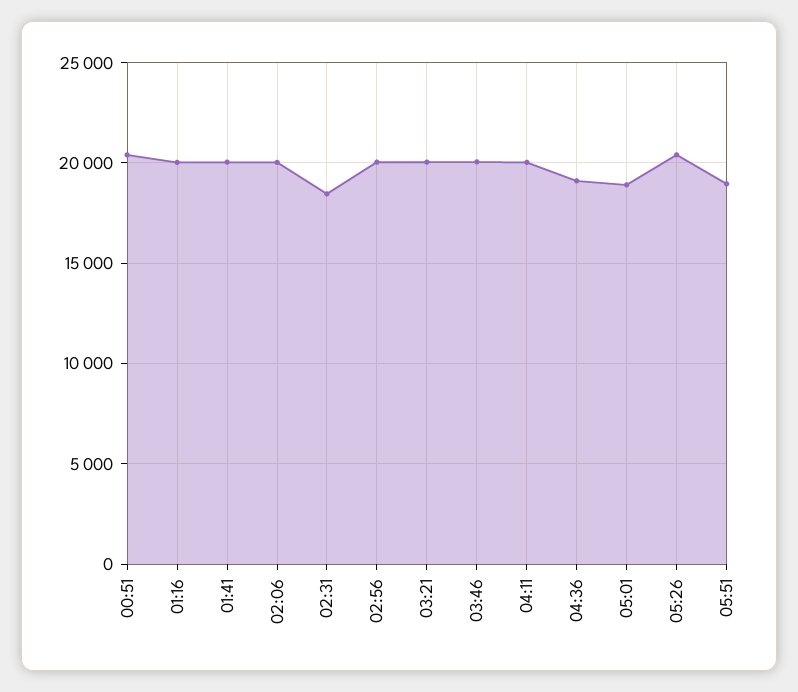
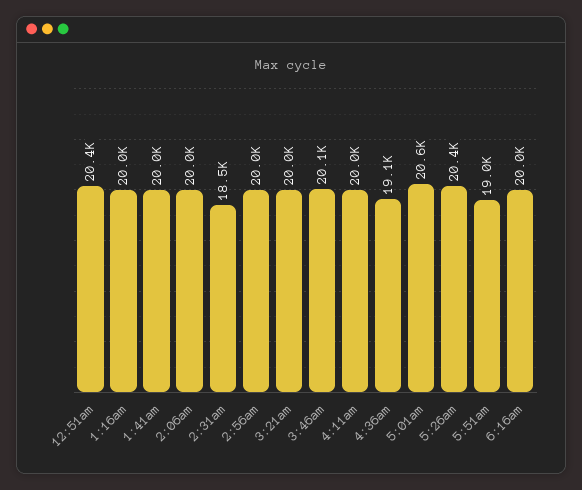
05:01: 19000 -> 20600
6:16am: none -> 20000

